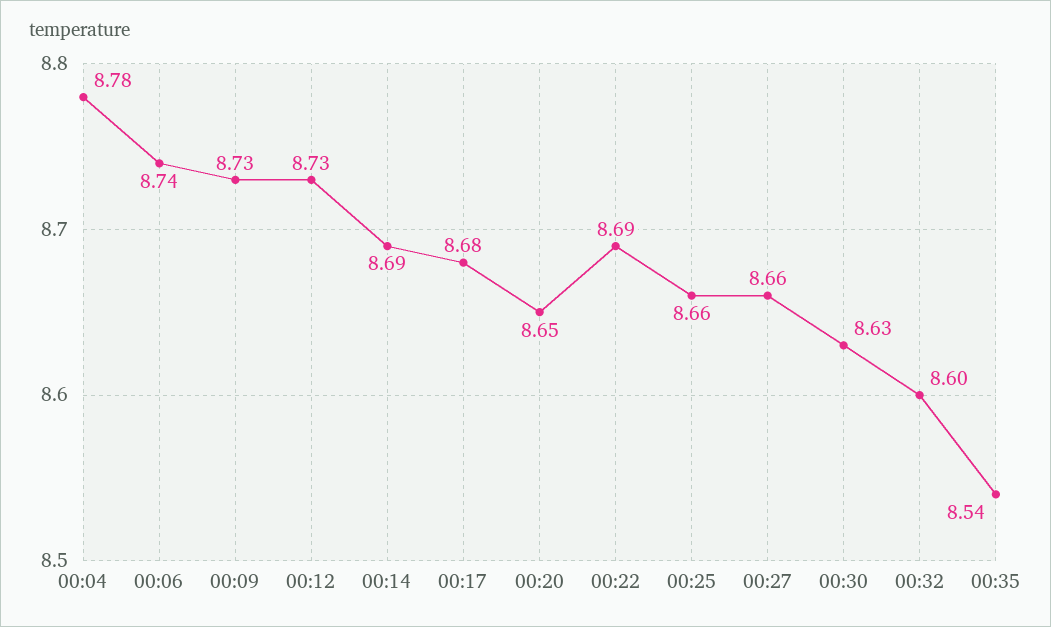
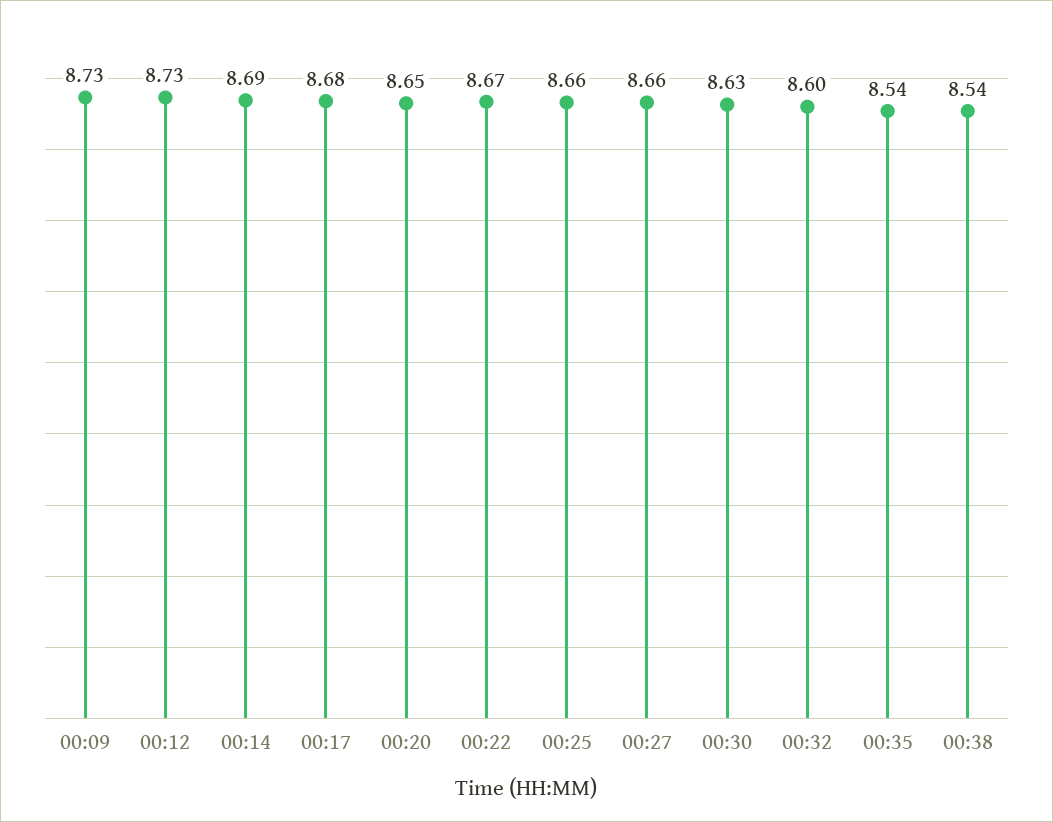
00:04: 8.78 -> none
00:06: 8.74 -> none
00:22: 8.69 -> 8.67
00:38: none -> 8.54

